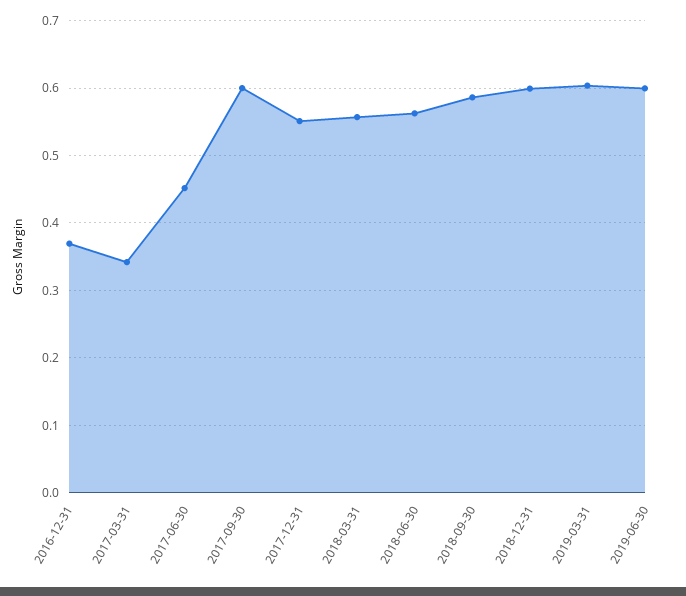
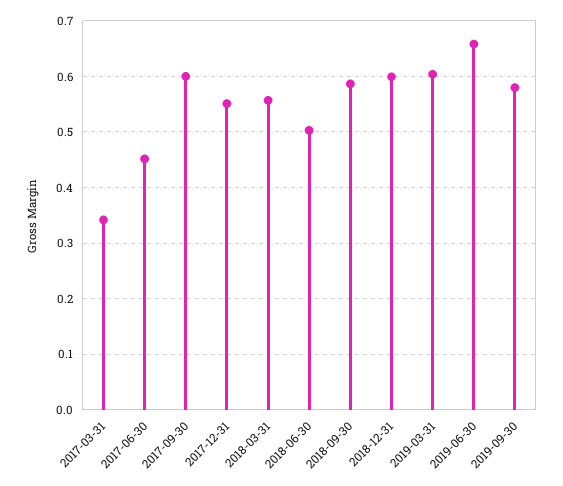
2016-12-31: 0.37 -> none
2018-06-30: 0.56 -> 0.5
2019-06-30: 0.6 -> 0.66
2019-09-30: none -> 0.58

